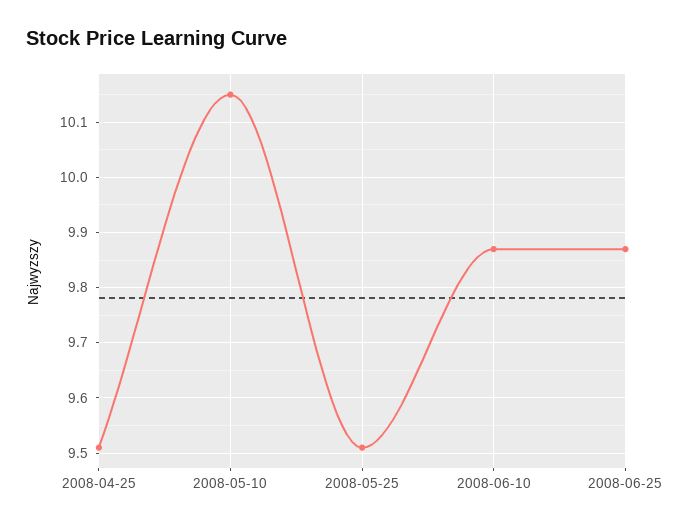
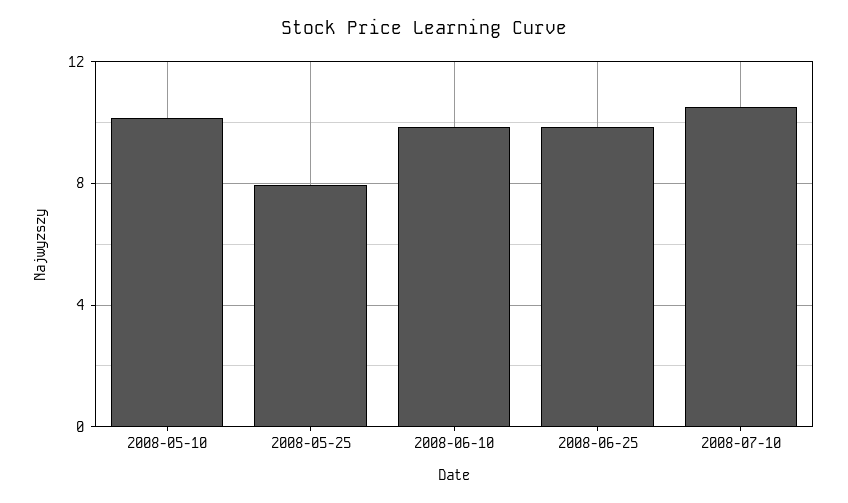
2008-04-25: 9.5 -> none
2008-05-25: 9.5 -> 8
2008-07-10: none -> 10.5

